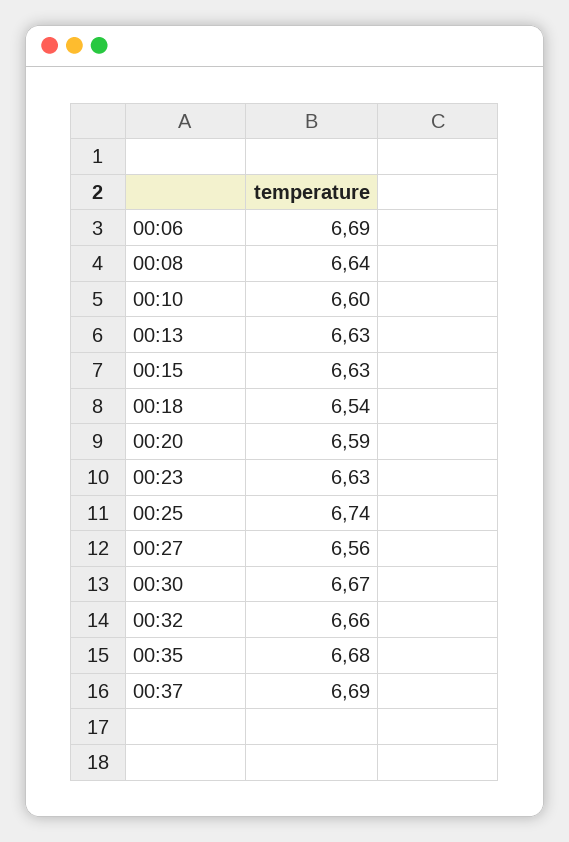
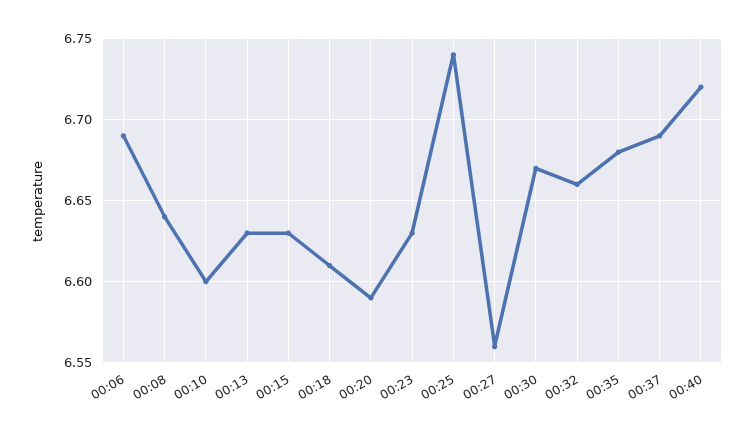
00:18: 6.54 -> 6.61
00:40: none -> 6.72

